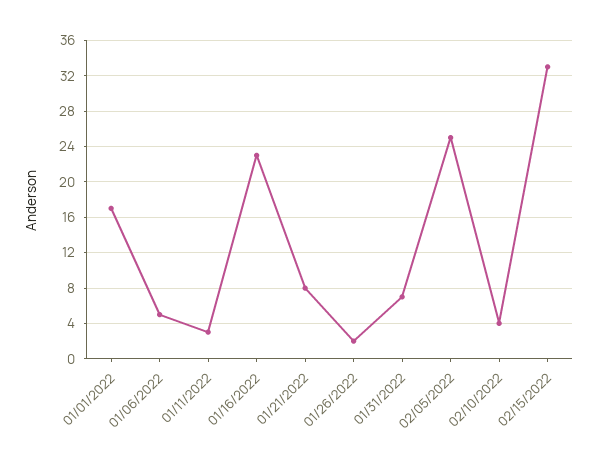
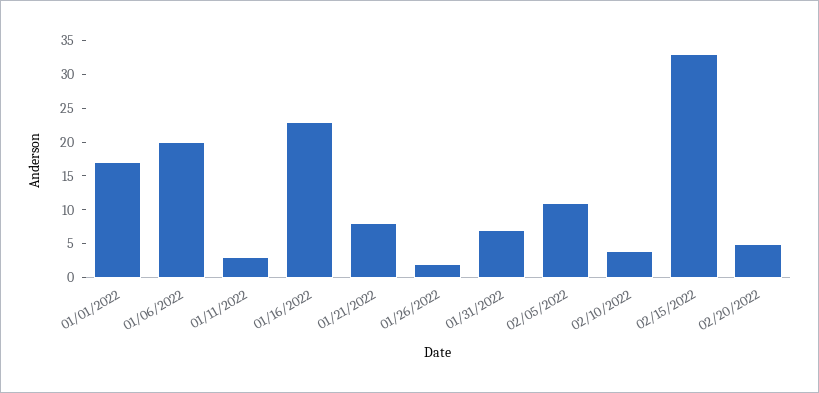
01/06/2022: 5 -> 20
02/05/2022: 25 -> 10
02/20/2022: none -> 5

